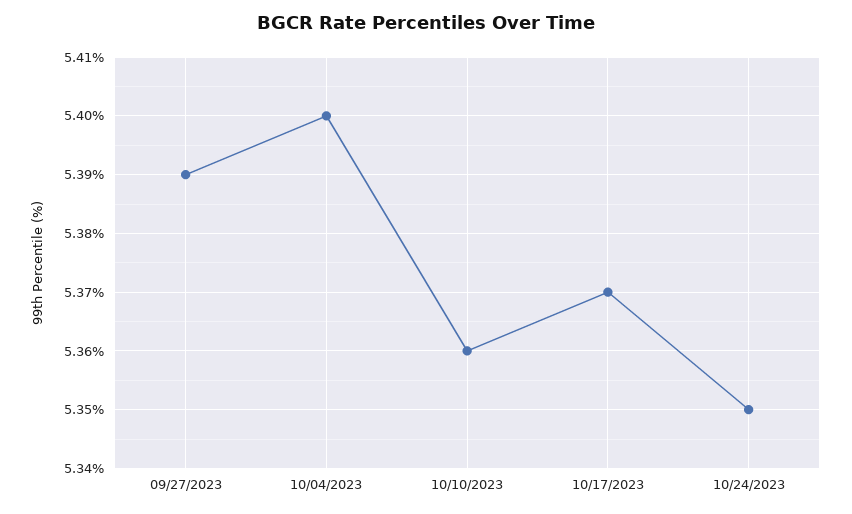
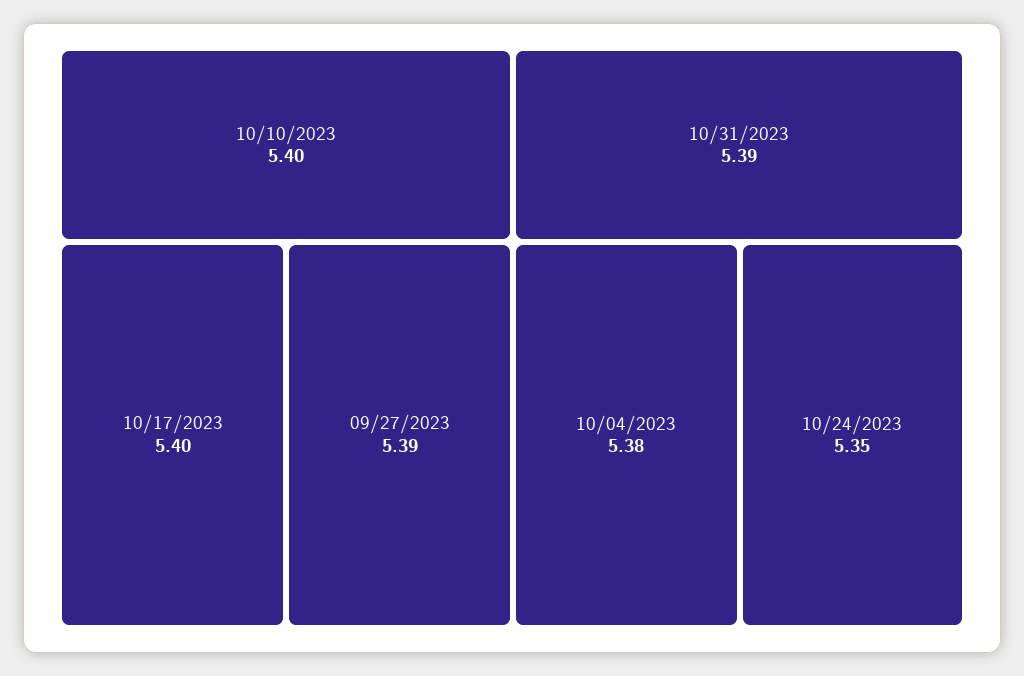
10/04/2023: 5.4 -> 5.38
10/10/2023: 5.36 -> 5.4
10/17/2023: 5.37 -> 5.4
10/31/2023: none -> 5.39

